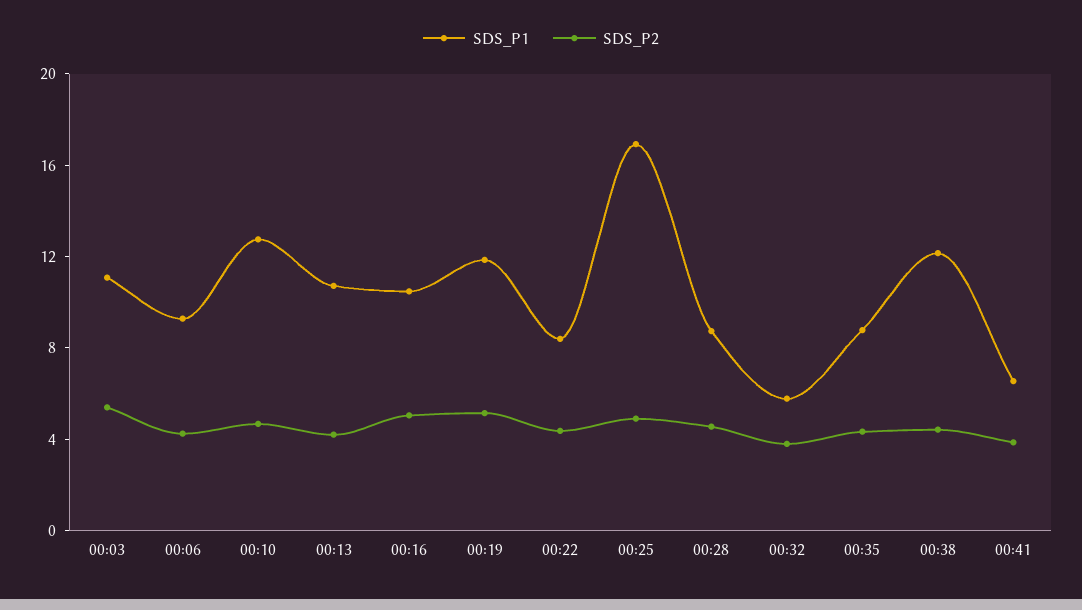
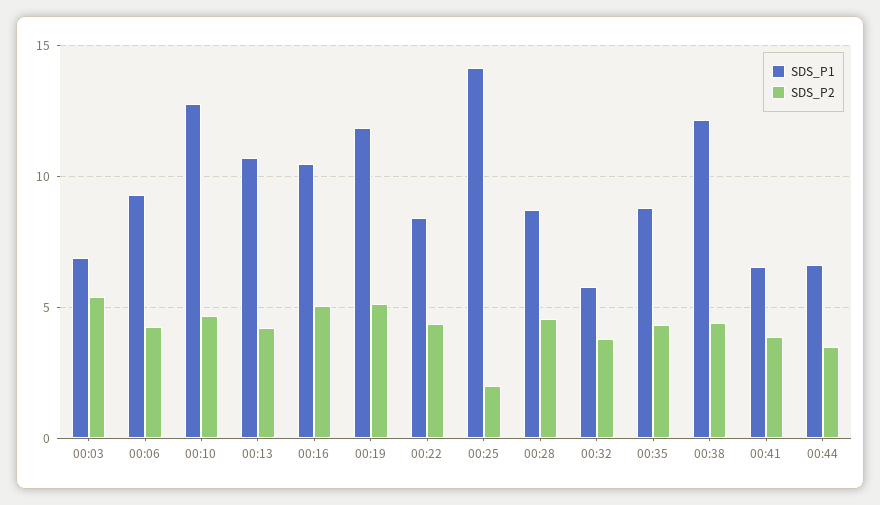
SDS_P1, 00:03: 11 -> 7
SDS_P1, 00:25: 17 -> 14
SDS_P2, 00:25: 5 -> 2
SDS_P1, 00:44: none -> 6.5
SDS_P2, 00:44: none -> 3.5

